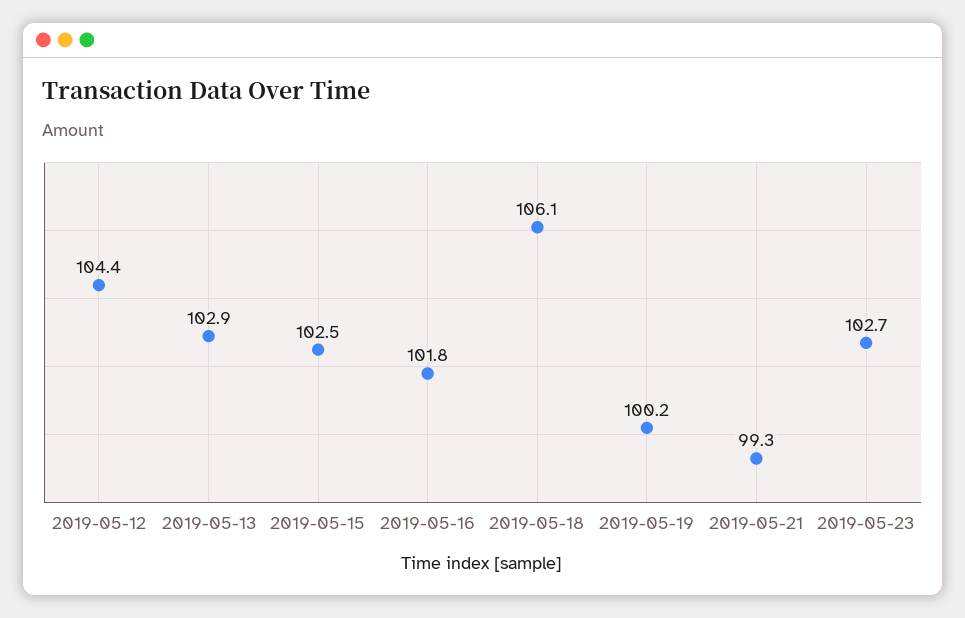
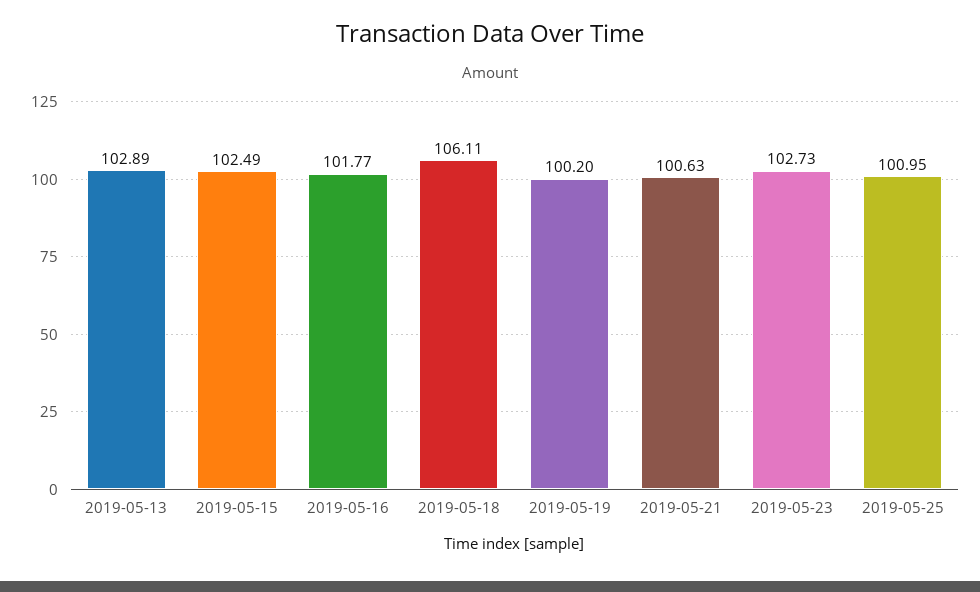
2019-05-12: 104.4 -> none
2019-05-21: 99.3 -> 100.63
2019-05-25: none -> 100.95

